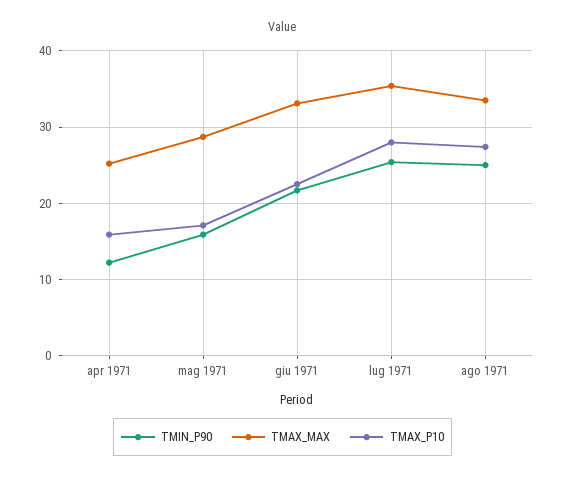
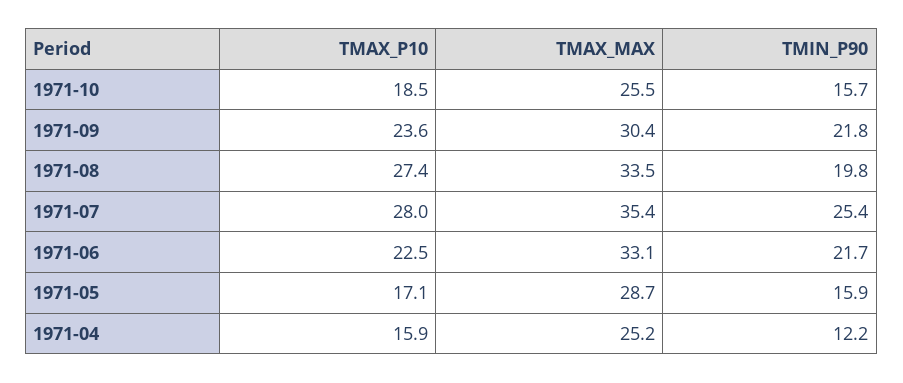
TMIN_P90, ago 1971: 25 -> 19.8
TMAX_P10, 1971-10: none -> 18.5
TMAX_MAX, 1971-10: none -> 25.5
TMIN_P90, 1971-10: none -> 15.7
TMAX_P10, 1971-09: none -> 23.6
TMAX_MAX, 1971-09: none -> 30.4
TMIN_P90, 1971-09: none -> 21.8

